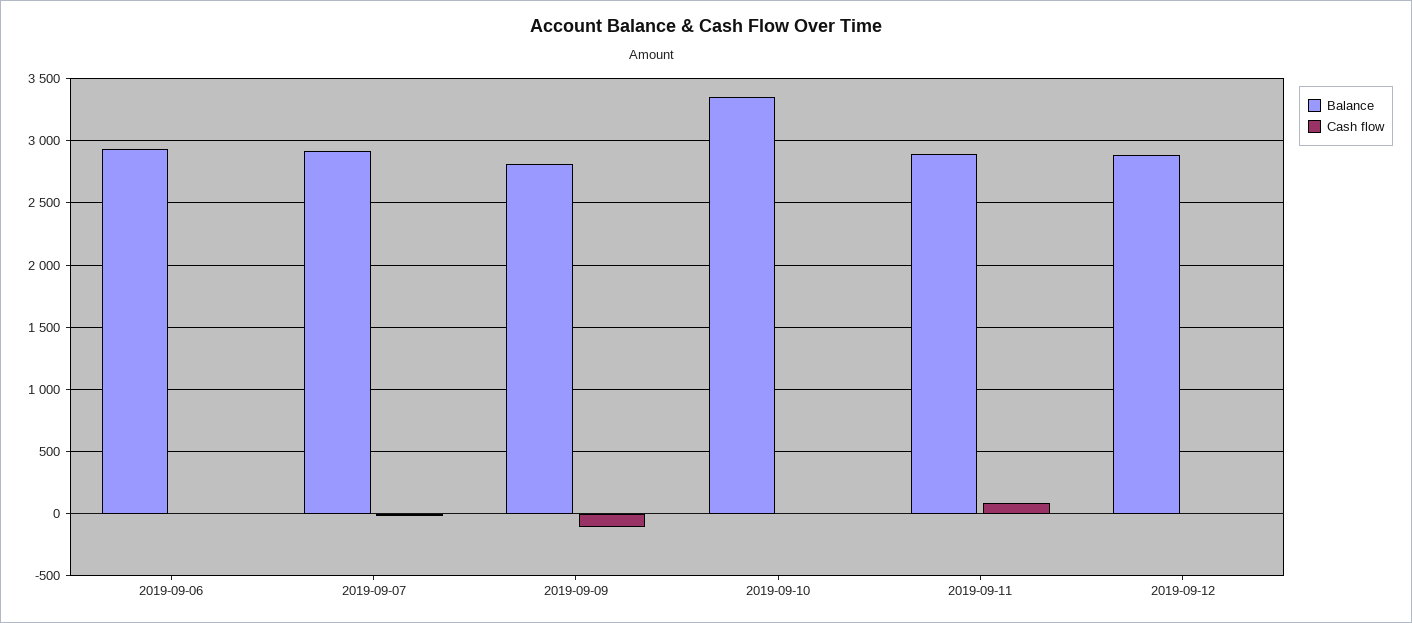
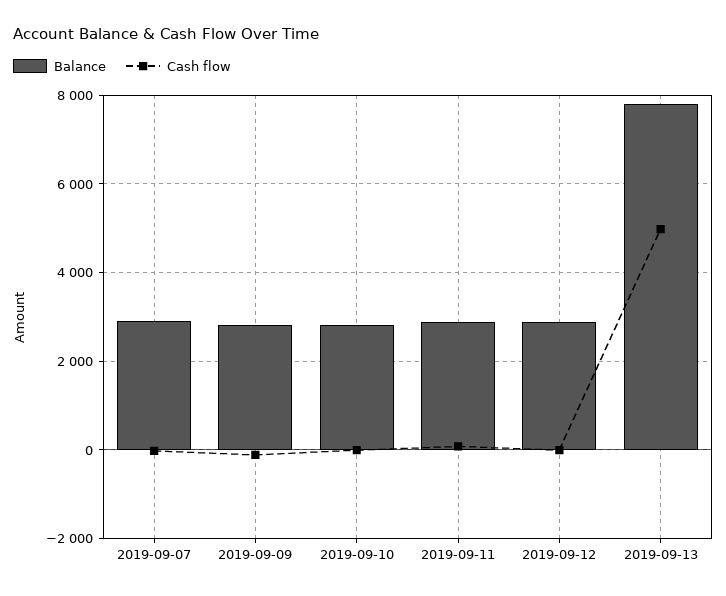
Balance, 2019-09-06: 2950 -> none
Cash flow, 2019-09-06: 0 -> none
Balance, 2019-09-10: 3350 -> 2800
Balance, 2019-09-13: none -> 7800
Cash flow, 2019-09-13: none -> 5000

